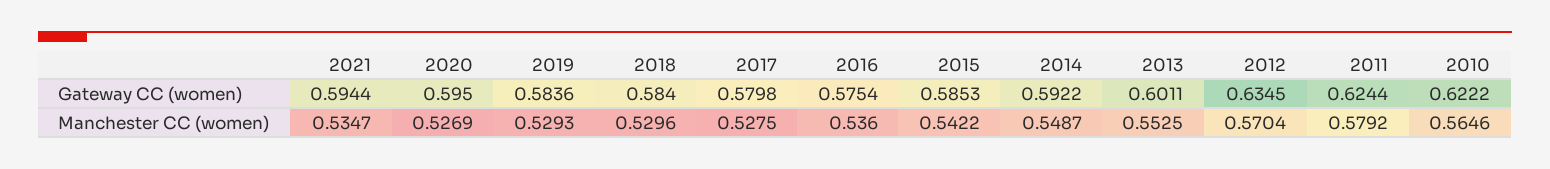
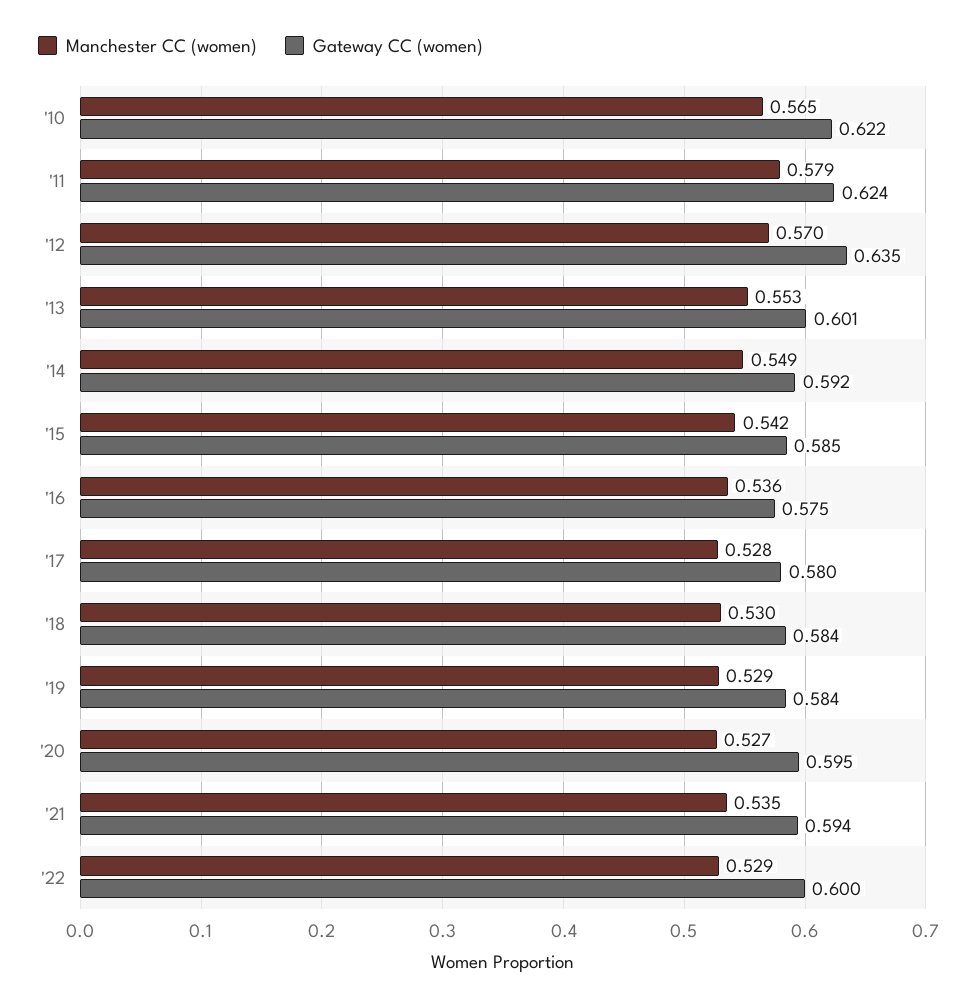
Manchester CC (women), '22: none -> 0.529
Gateway CC (women), '22: none -> 0.6

